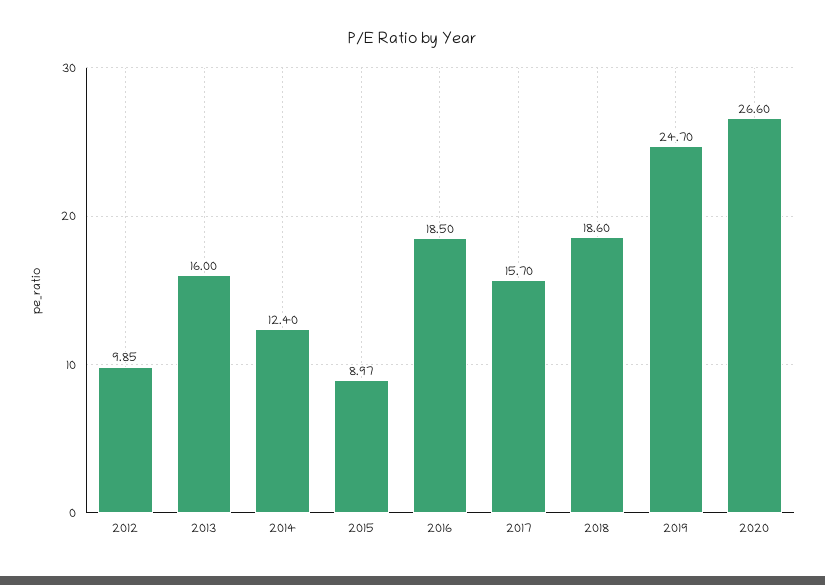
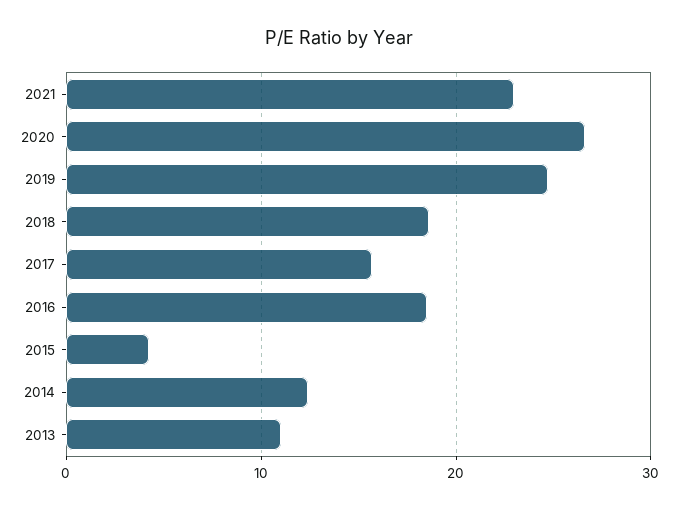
2012: 9.85 -> none
2013: 16 -> 11
2015: 8.97 -> 4
2021: none -> 23

